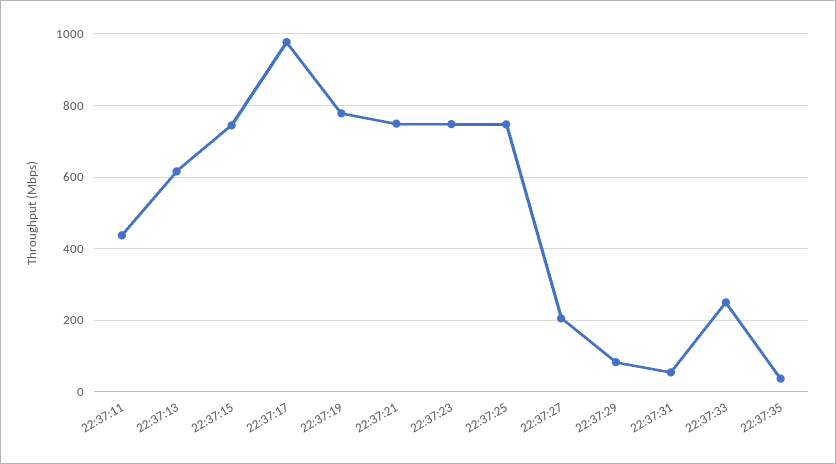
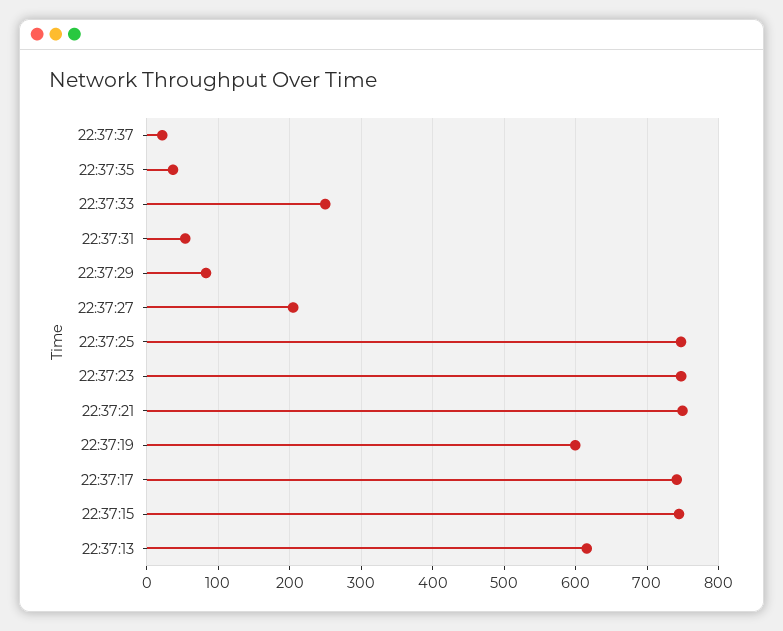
22:37:11: 440 -> none
22:37:17: 980 -> 740
22:37:19: 780 -> 600
22:37:37: none -> 20

